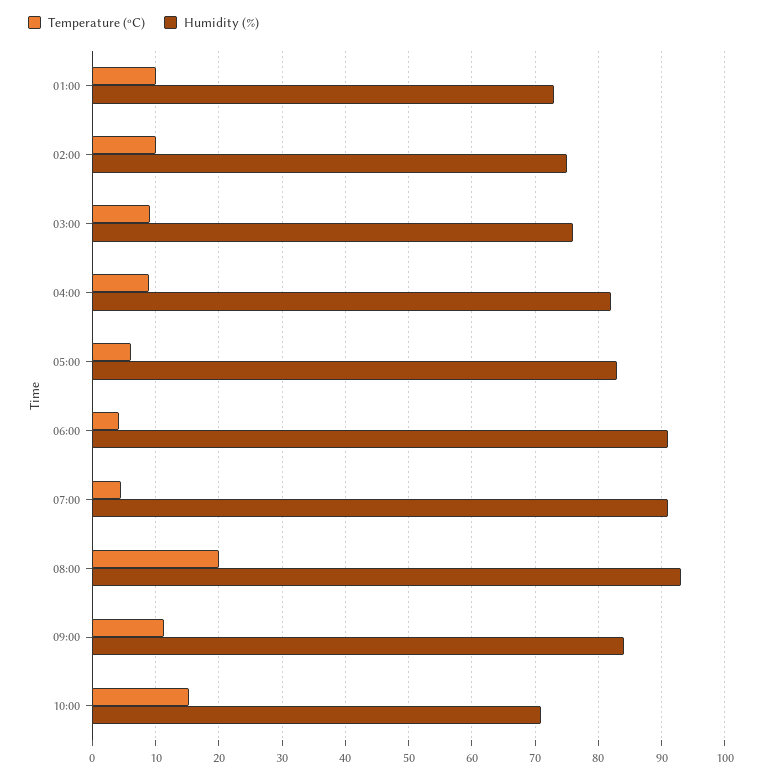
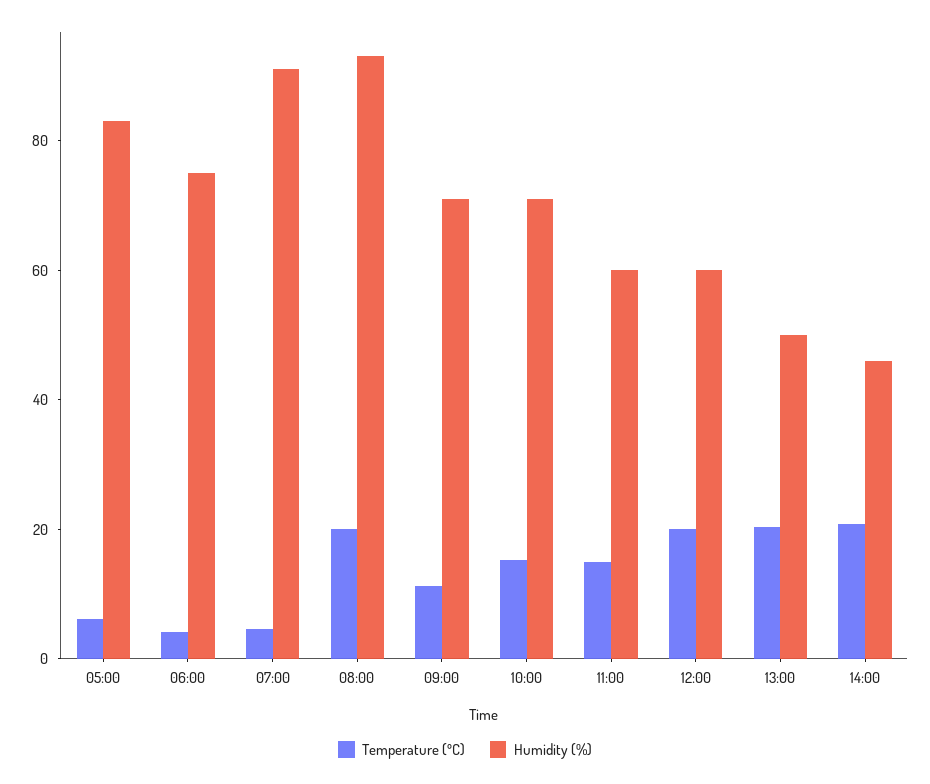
Temperature (ºC), 01:00: 10 -> none
Humidity (%), 01:00: 73 -> none
Temperature (ºC), 02:00: 10 -> none
Humidity (%), 02:00: 75 -> none
Temperature (ºC), 03:00: 9 -> none
Humidity (%), 03:00: 76 -> none
Temperature (ºC), 04:00: 9 -> none
Humidity (%), 04:00: 82 -> none
Humidity (%), 06:00: 91 -> 75
Humidity (%), 09:00: 84 -> 70
Temperature (ºC), 11:00: none -> 15
Humidity (%), 11:00: none -> 60
Temperature (ºC), 12:00: none -> 20
Humidity (%), 12:00: none -> 60
Temperature (ºC), 13:00: none -> 20
Humidity (%), 13:00: none -> 50
Temperature (ºC), 14:00: none -> 20
Humidity (%), 14:00: none -> 45

